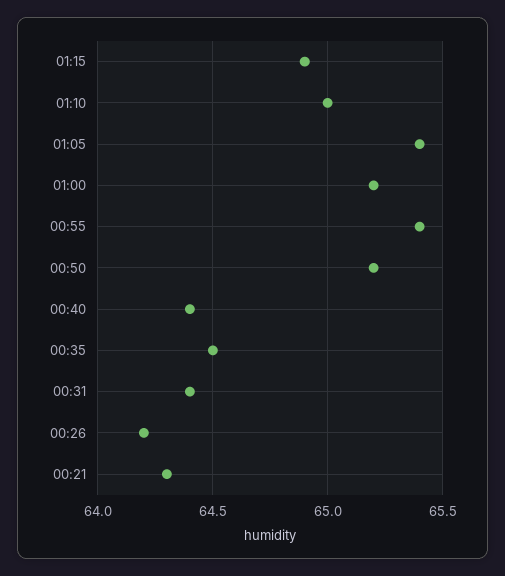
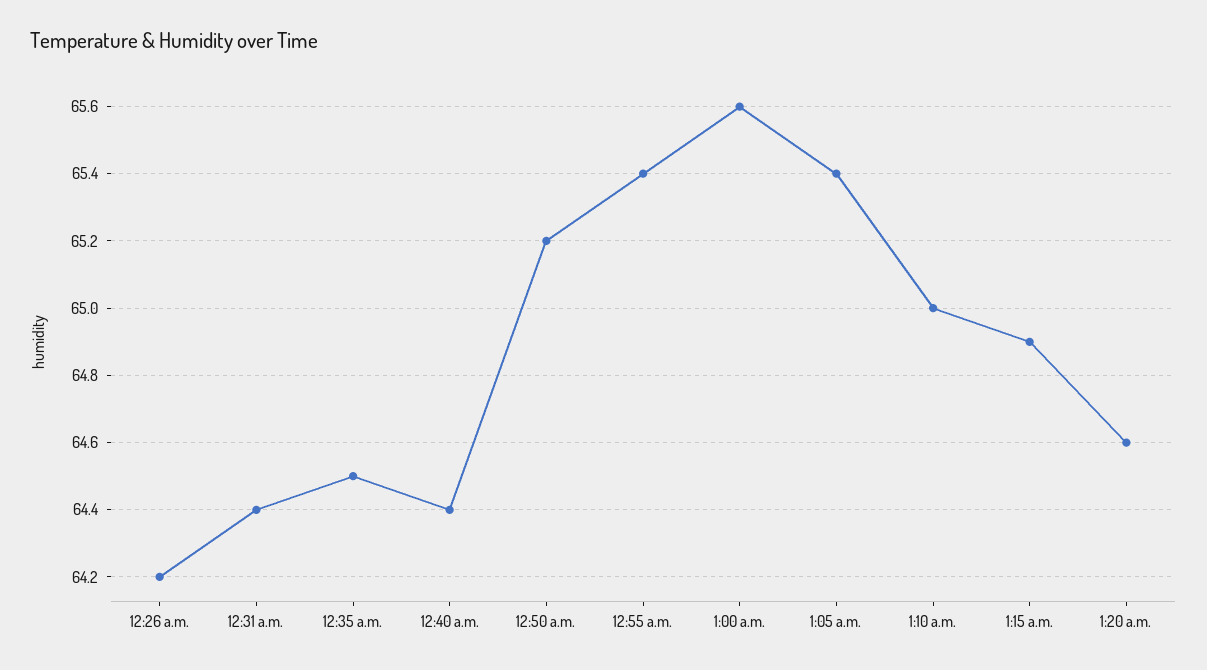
01:00: 65.2 -> 65.6
00:21: 64.3 -> none
1:20 a.m.: none -> 64.6

